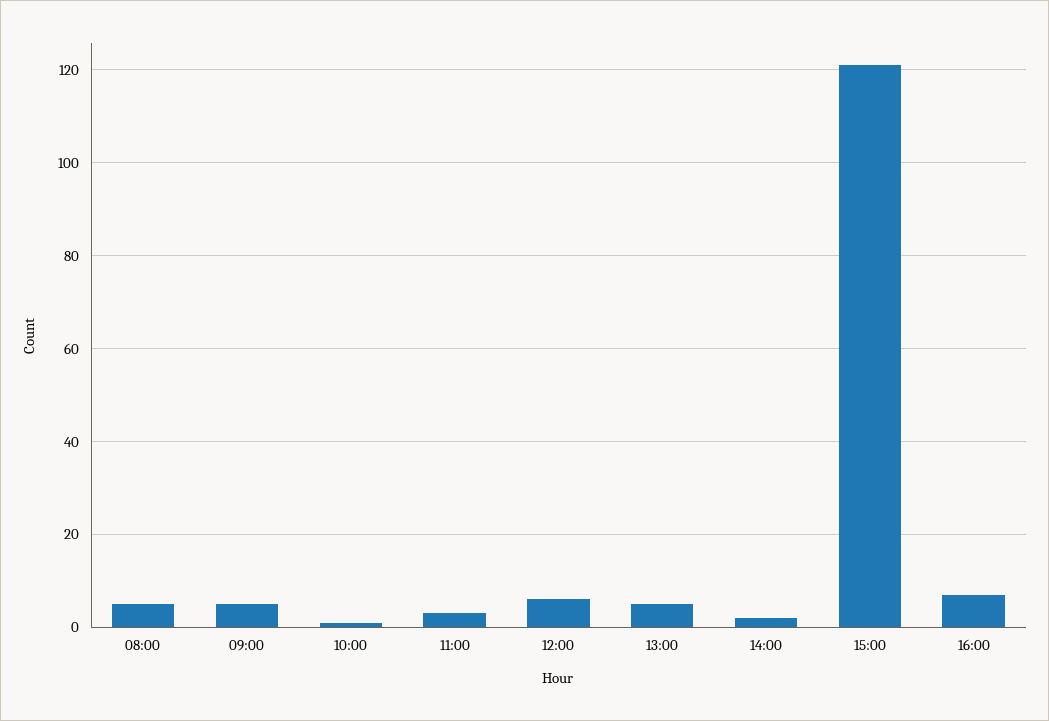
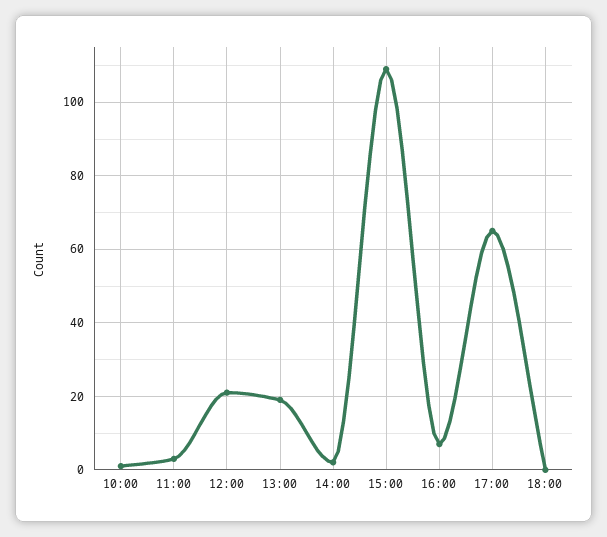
08:00: 5 -> none
09:00: 5 -> none
12:00: 5 -> 20
13:00: 5 -> 20
15:00: 120 -> 110
17:00: none -> 65
18:00: none -> 0

